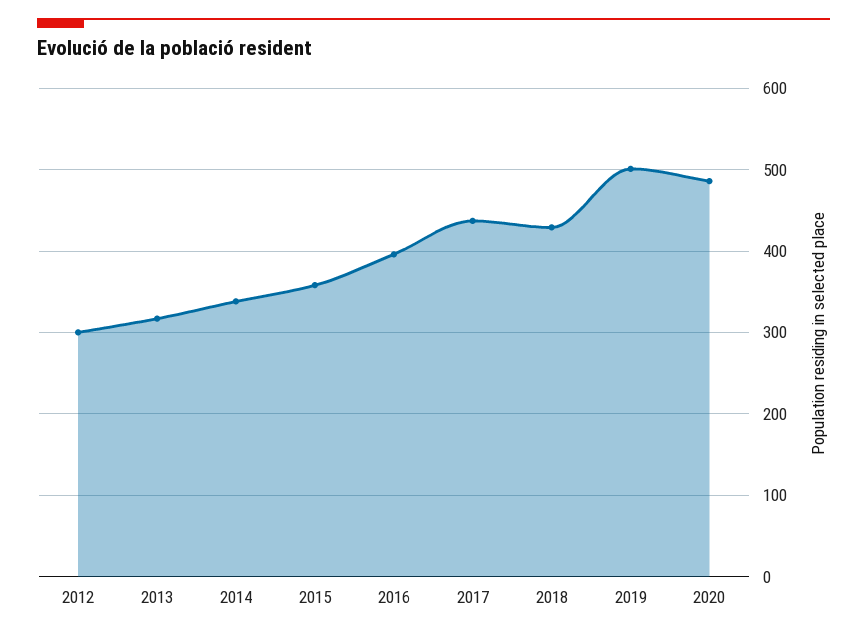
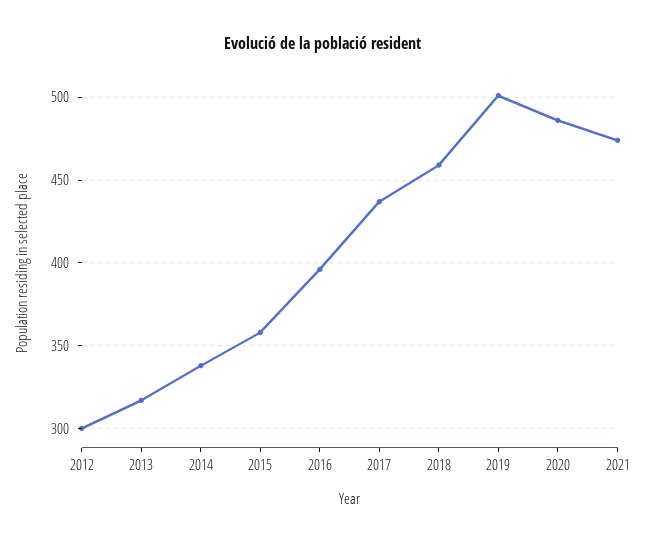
2018: 430 -> 460
2021: none -> 475

